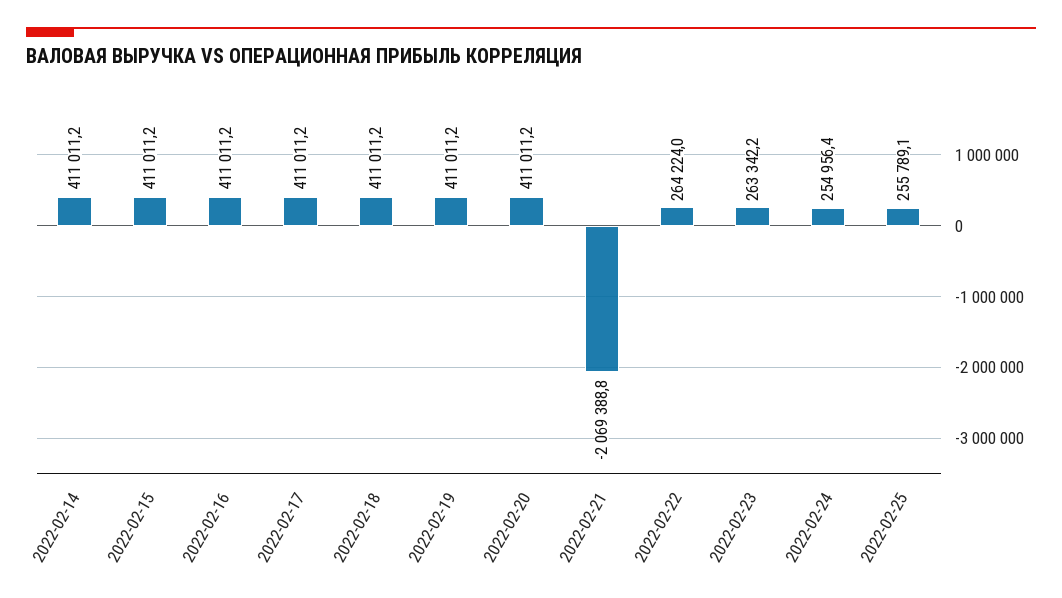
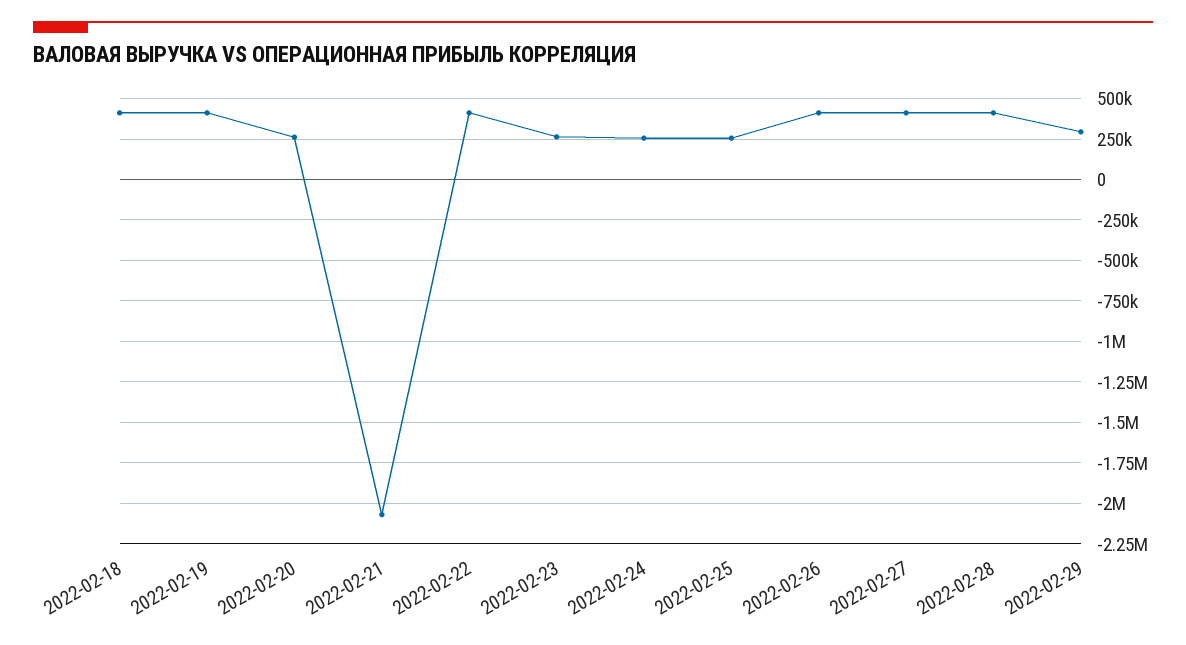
2022-02-14: 411011.2 -> none
2022-02-15: 411011.2 -> none
2022-02-16: 411011.2 -> none
2022-02-17: 411011.2 -> none
2022-02-20: 411011.2 -> 250000
2022-02-22: 264224 -> 400000
2022-02-26: none -> 400000
2022-02-27: none -> 400000
2022-02-28: none -> 400000
2022-02-29: none -> 300000

